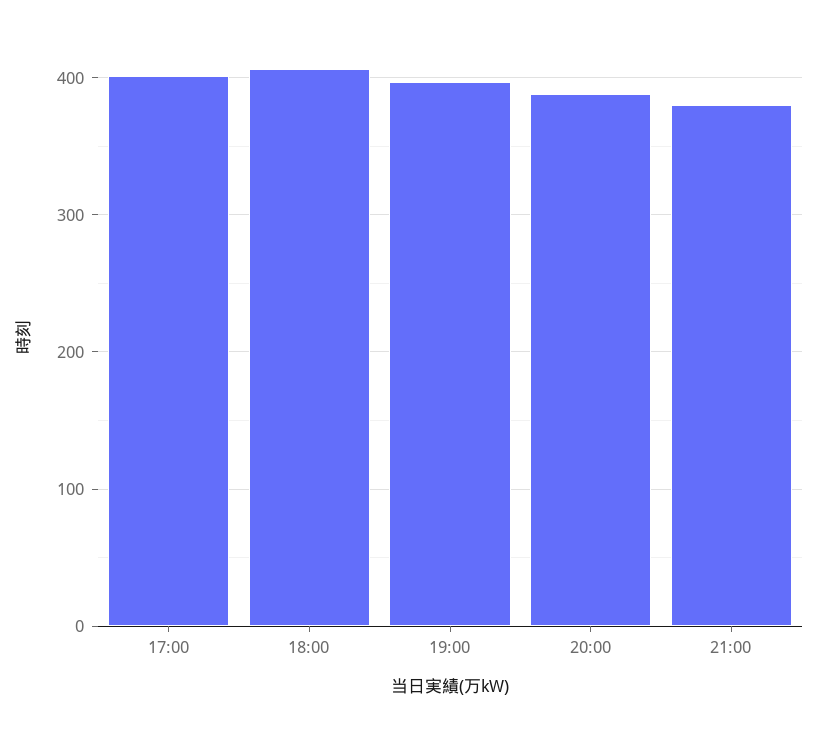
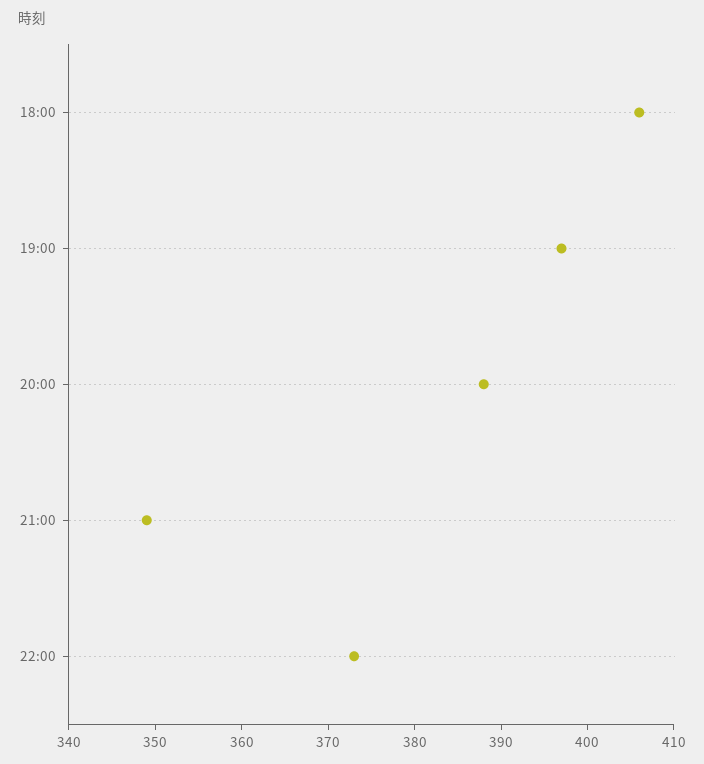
17:00: 400 -> none
21:00: 380 -> 349
22:00: none -> 373

